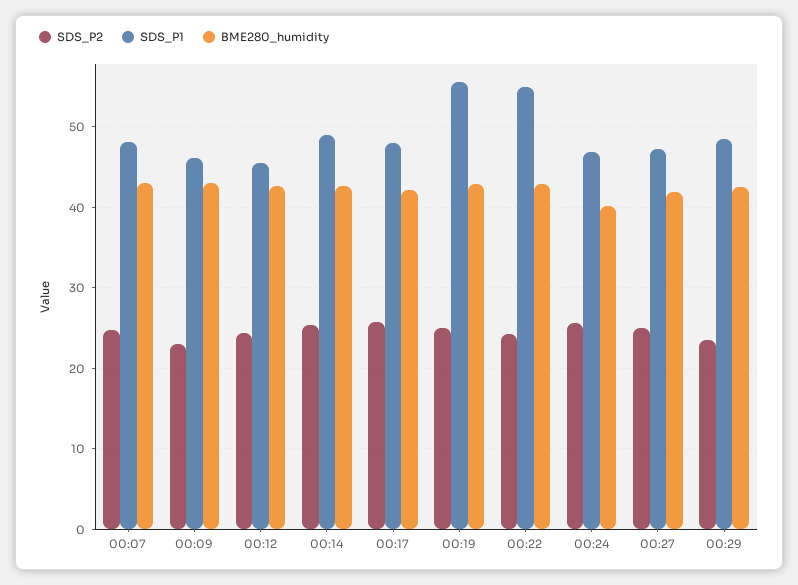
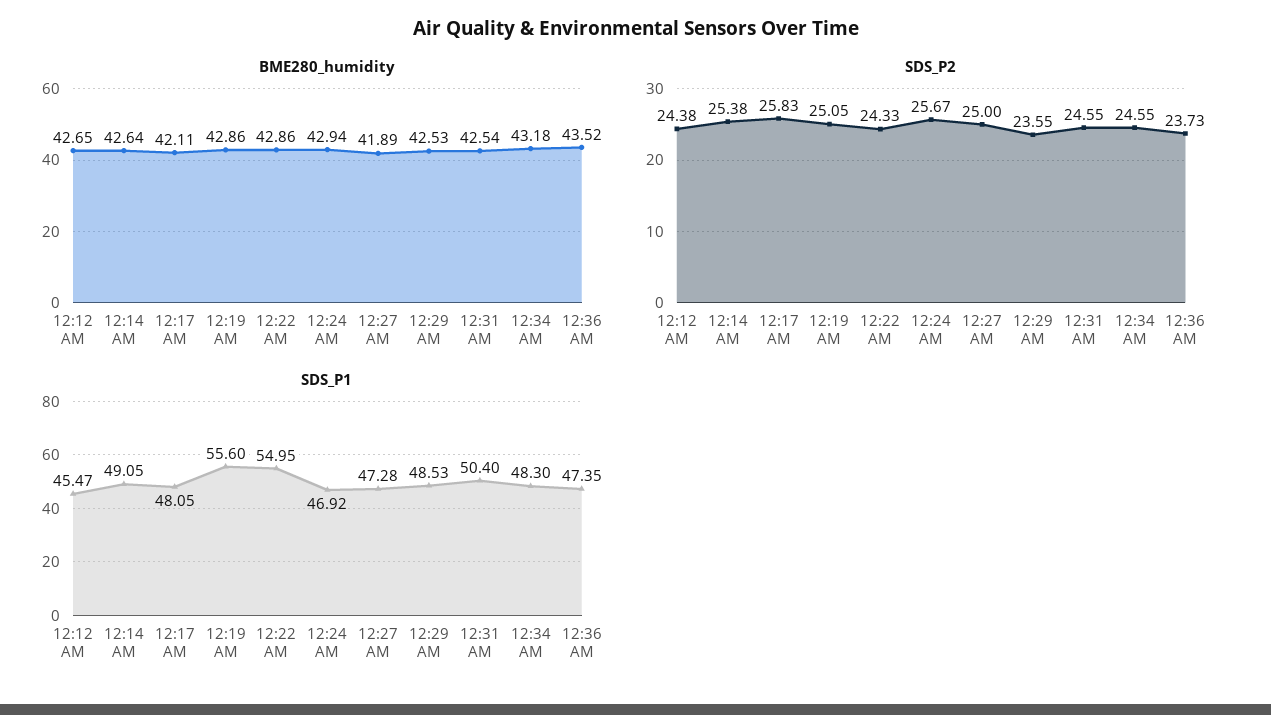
SDS_P2, 00:07: 25 -> none
SDS_P1, 00:07: 48 -> none
BME280_humidity, 00:07: 43 -> none
SDS_P2, 00:09: 23 -> none
SDS_P1, 00:09: 46 -> none
BME280_humidity, 00:09: 43 -> none
BME280_humidity, 00:24: 40 -> 42.94
BME280_humidity, 12:31 AM: none -> 42.54
BME280_humidity, 12:34 AM: none -> 43.18
BME280_humidity, 12:36 AM: none -> 43.52
SDS_P2, 12:31 AM: none -> 24.55
SDS_P2, 12:34 AM: none -> 24.55
SDS_P2, 12:36 AM: none -> 23.73
SDS_P1, 12:31 AM: none -> 50.4
SDS_P1, 12:34 AM: none -> 48.3
SDS_P1, 12:36 AM: none -> 47.35

